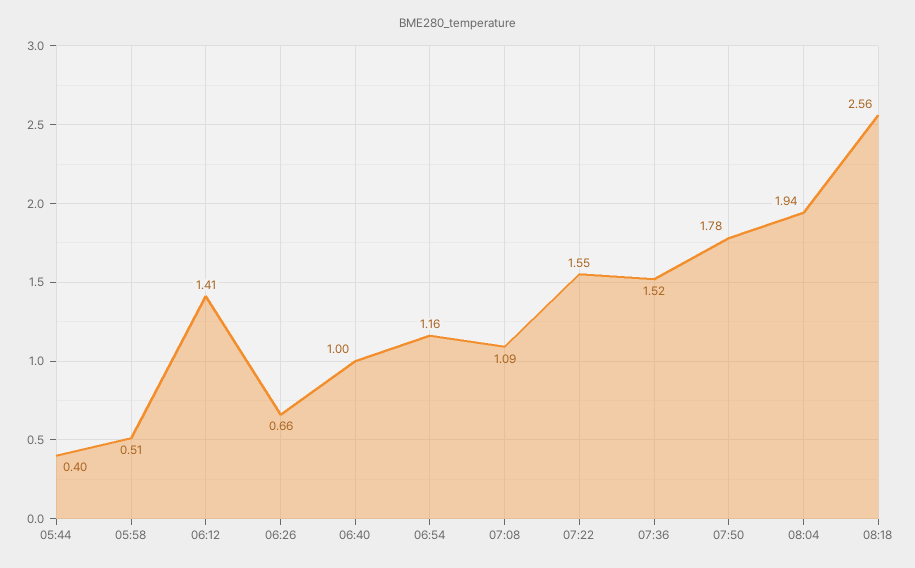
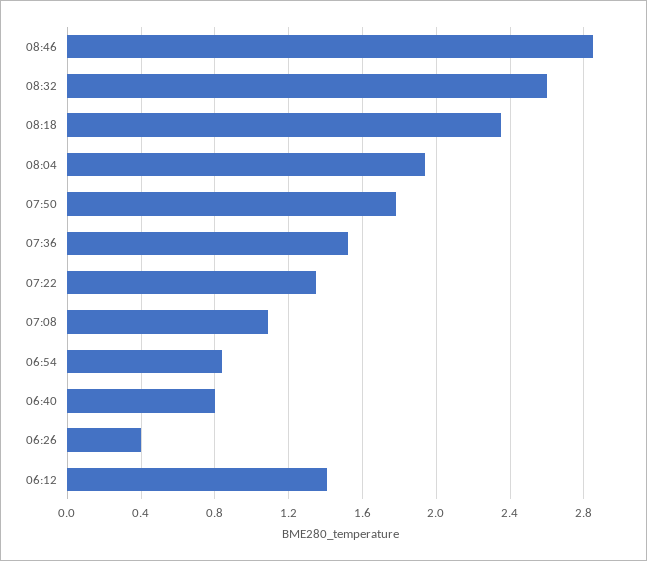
05:44: 0.4 -> none
05:58: 0.51 -> none
06:26: 0.66 -> 0.4
06:40: 1 -> 0.8
06:54: 1.16 -> 0.85
07:22: 1.55 -> 1.35
08:18: 2.56 -> 2.35
08:46: none -> 2.85
08:32: none -> 2.6

